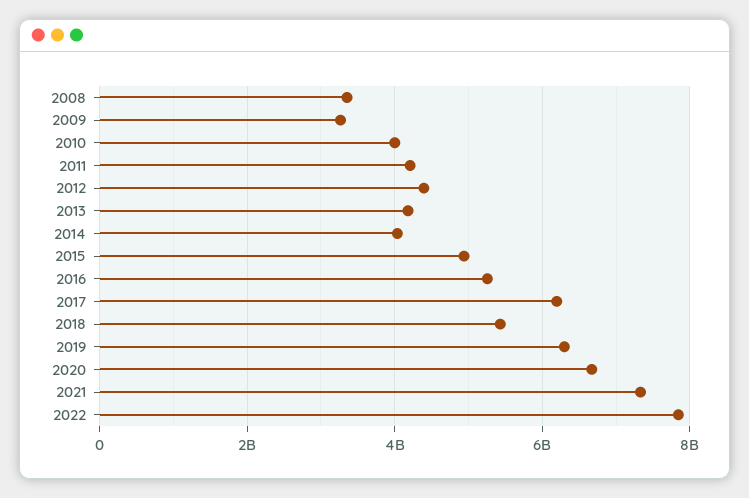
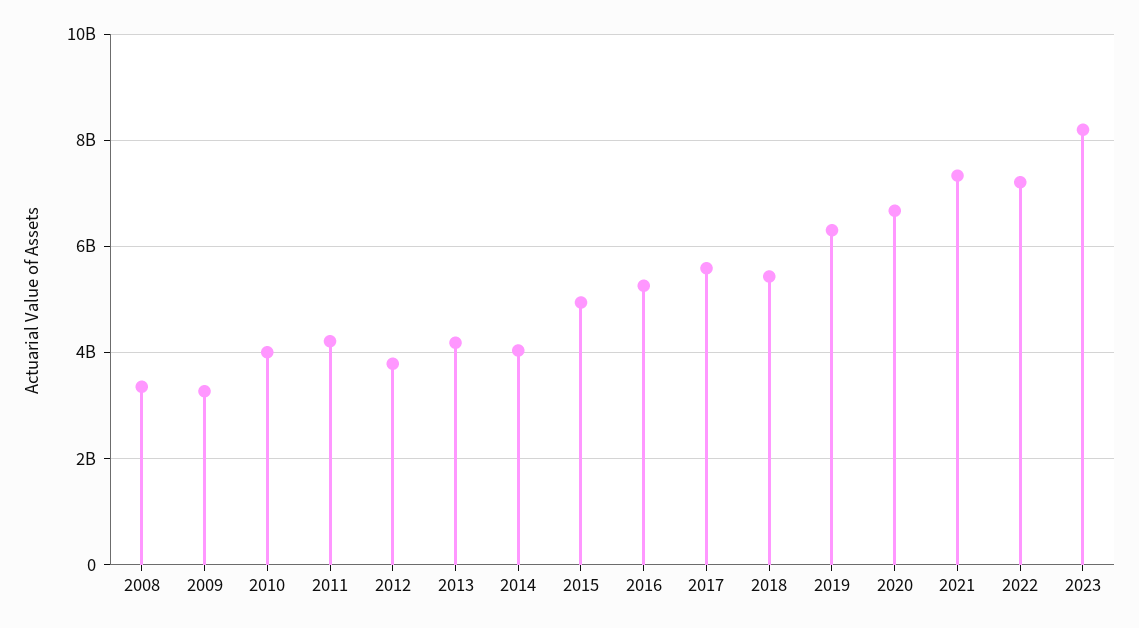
2012: 4400000000 -> 3800000000
2017: 6200000000 -> 5600000000
2022: 7800000000 -> 7200000000
2023: none -> 8200000000

